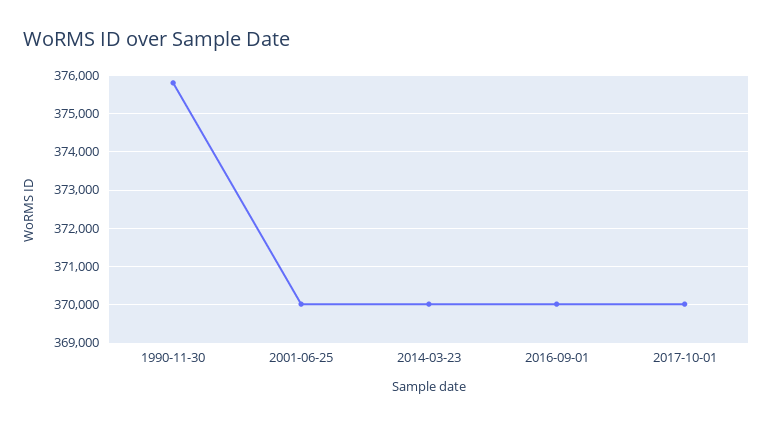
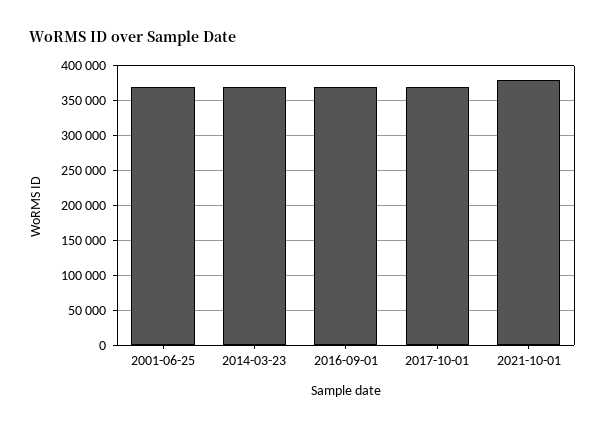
1990-11-30: 375800 -> none
2021-10-01: none -> 380000

